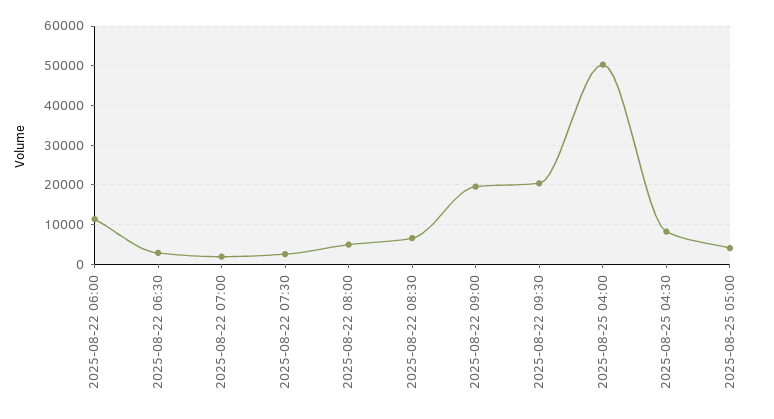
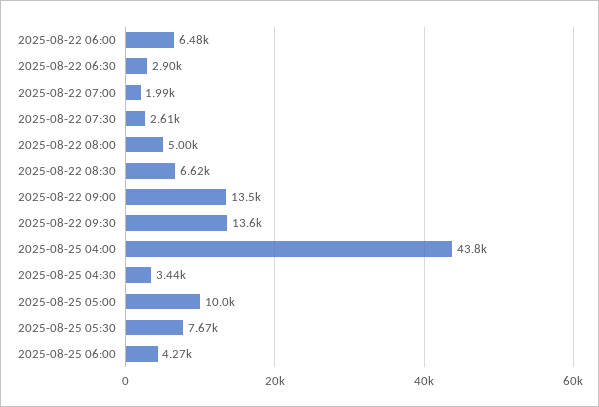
2025-08-22 06:00: 12000 -> 6480
2025-08-22 09:00: 20000 -> 13500
2025-08-22 09:30: 20000 -> 13600
2025-08-25 04:00: 50000 -> 43800
2025-08-25 04:30: 8000 -> 3440
2025-08-25 05:00: 4000 -> 10000
2025-08-25 05:30: none -> 7670
2025-08-25 06:00: none -> 4270

